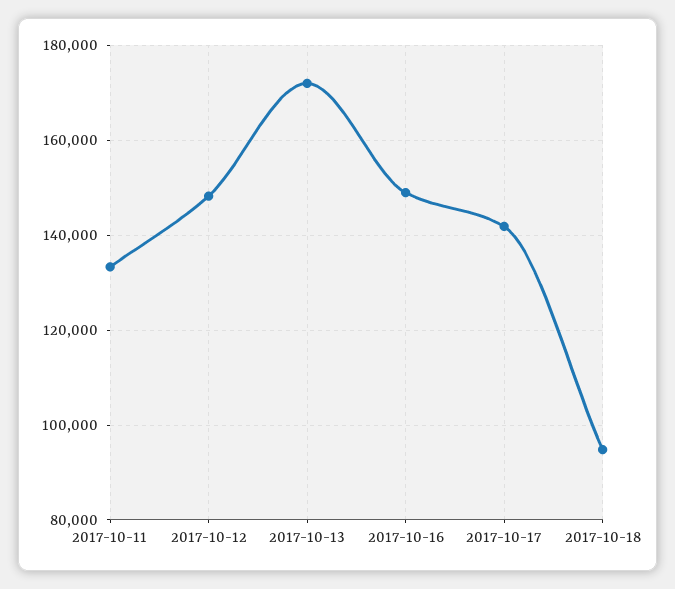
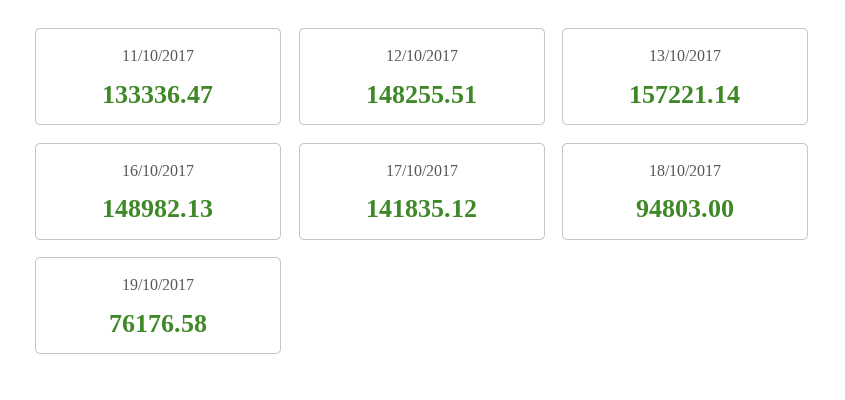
2017-10-13: 172000 -> 157221.14
19/10/2017: none -> 76176.58

